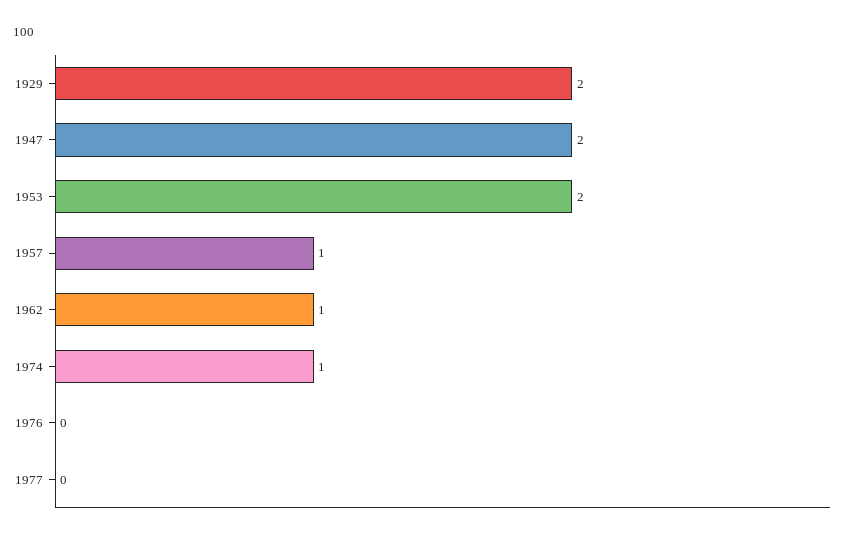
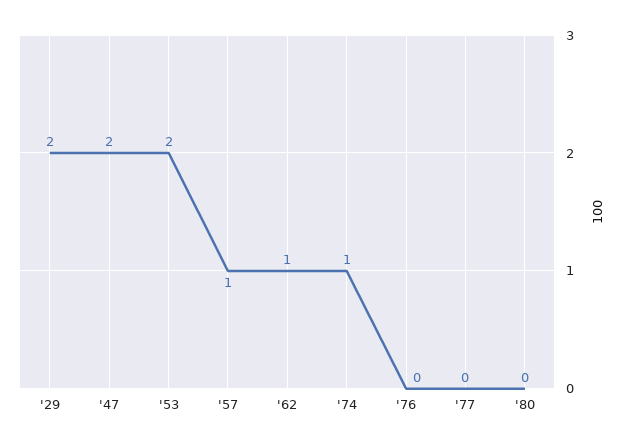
'80: none -> 0

